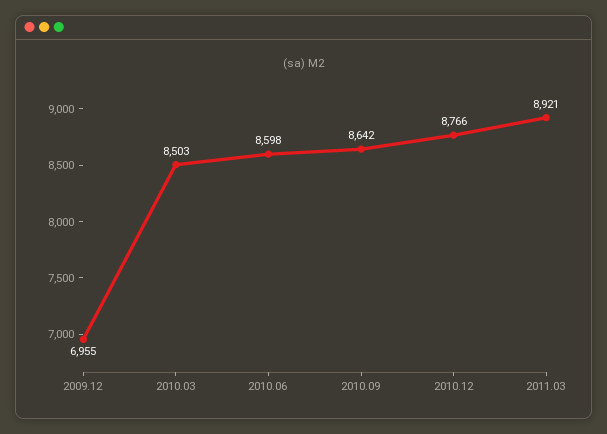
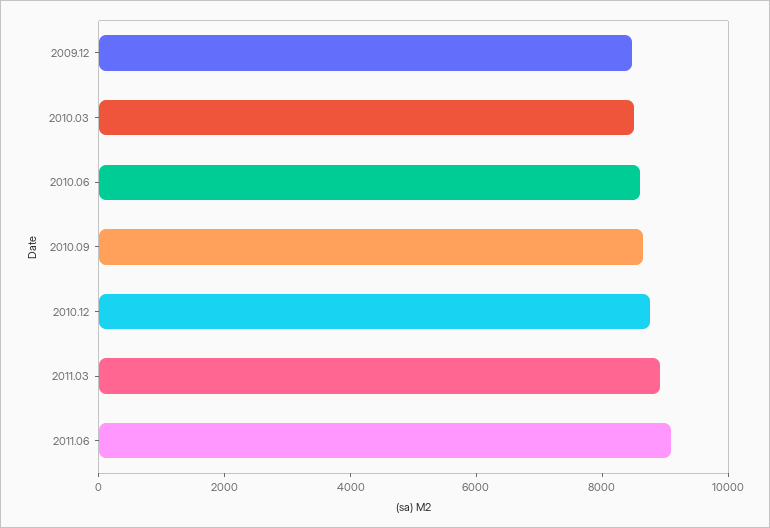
2009.12: 6955 -> 8500
2011.06: none -> 9000

